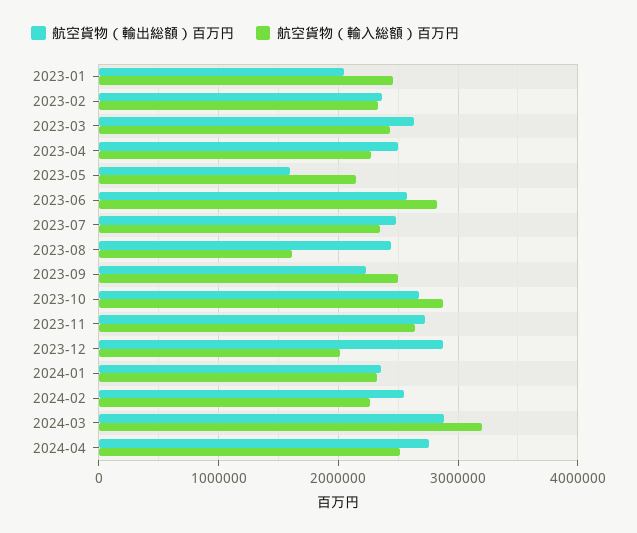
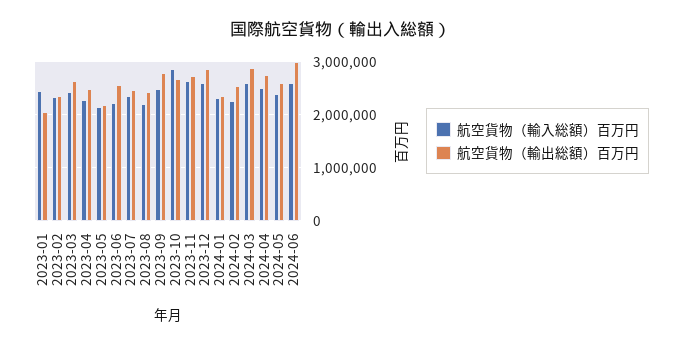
航空貨物（輸出総額）百万円, 2023-05: 1600000 -> 2200000
航空貨物（輸入総額）百万円, 2023-06: 2800000 -> 2200000
航空貨物（輸入総額）百万円, 2023-08: 1600000 -> 2200000
航空貨物（輸出総額）百万円, 2023-09: 2200000 -> 2800000
航空貨物（輸入総額）百万円, 2023-12: 2000000 -> 2600000
航空貨物（輸入総額）百万円, 2024-03: 3200000 -> 2600000
航空貨物（輸入総額）百万円, 2024-05: none -> 2400000
航空貨物（輸出総額）百万円, 2024-05: none -> 2600000
航空貨物（輸入総額）百万円, 2024-06: none -> 2600000
航空貨物（輸出総額）百万円, 2024-06: none -> 3000000

